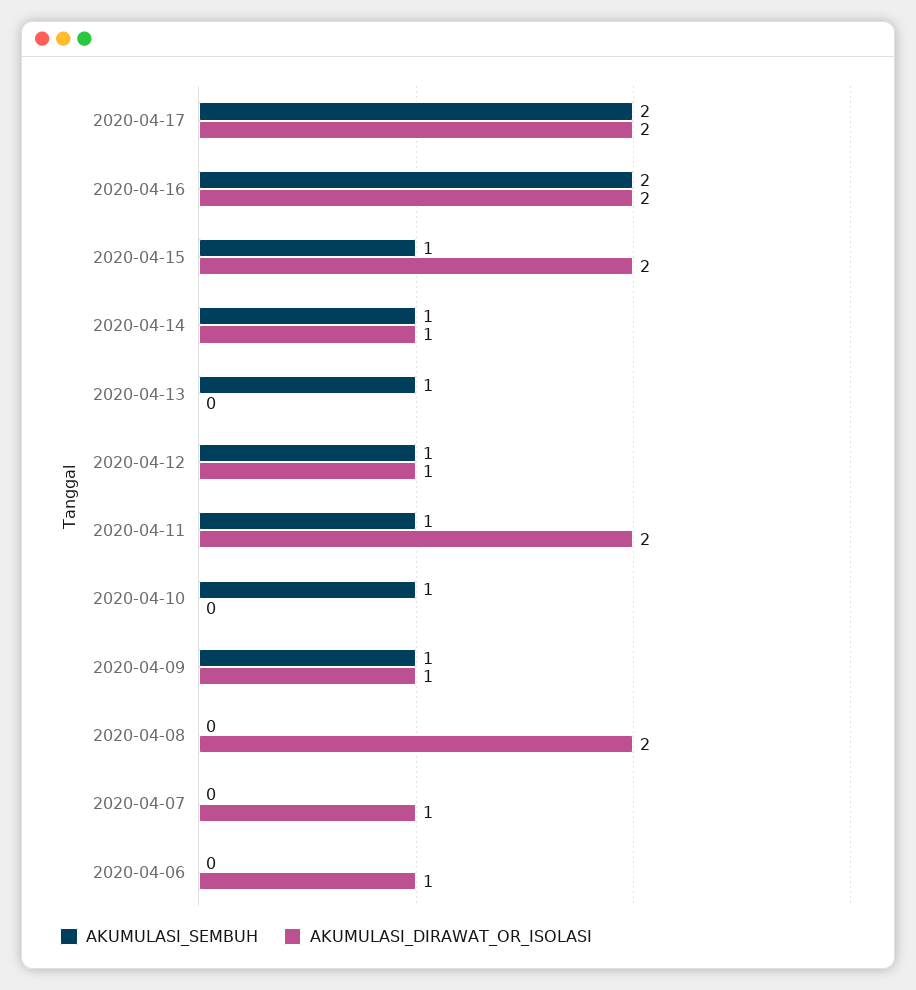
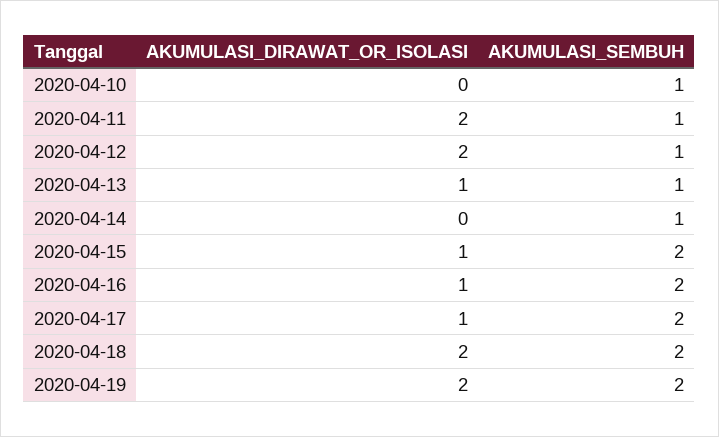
AKUMULASI_DIRAWAT_OR_ISOLASI, 2020-04-17: 2 -> 1
AKUMULASI_DIRAWAT_OR_ISOLASI, 2020-04-16: 2 -> 1
AKUMULASI_SEMBUH, 2020-04-15: 1 -> 2
AKUMULASI_DIRAWAT_OR_ISOLASI, 2020-04-15: 2 -> 1
AKUMULASI_DIRAWAT_OR_ISOLASI, 2020-04-14: 1 -> 0
AKUMULASI_DIRAWAT_OR_ISOLASI, 2020-04-13: 0 -> 1
AKUMULASI_DIRAWAT_OR_ISOLASI, 2020-04-12: 1 -> 2
AKUMULASI_SEMBUH, 2020-04-09: 1 -> none
AKUMULASI_DIRAWAT_OR_ISOLASI, 2020-04-09: 1 -> none
AKUMULASI_SEMBUH, 2020-04-08: 0 -> none
AKUMULASI_DIRAWAT_OR_ISOLASI, 2020-04-08: 2 -> none
AKUMULASI_SEMBUH, 2020-04-07: 0 -> none
AKUMULASI_DIRAWAT_OR_ISOLASI, 2020-04-07: 1 -> none
AKUMULASI_SEMBUH, 2020-04-06: 0 -> none
AKUMULASI_DIRAWAT_OR_ISOLASI, 2020-04-06: 1 -> none
AKUMULASI_DIRAWAT_OR_ISOLASI, 2020-04-18: none -> 2
AKUMULASI_SEMBUH, 2020-04-18: none -> 2
AKUMULASI_DIRAWAT_OR_ISOLASI, 2020-04-19: none -> 2
AKUMULASI_SEMBUH, 2020-04-19: none -> 2

